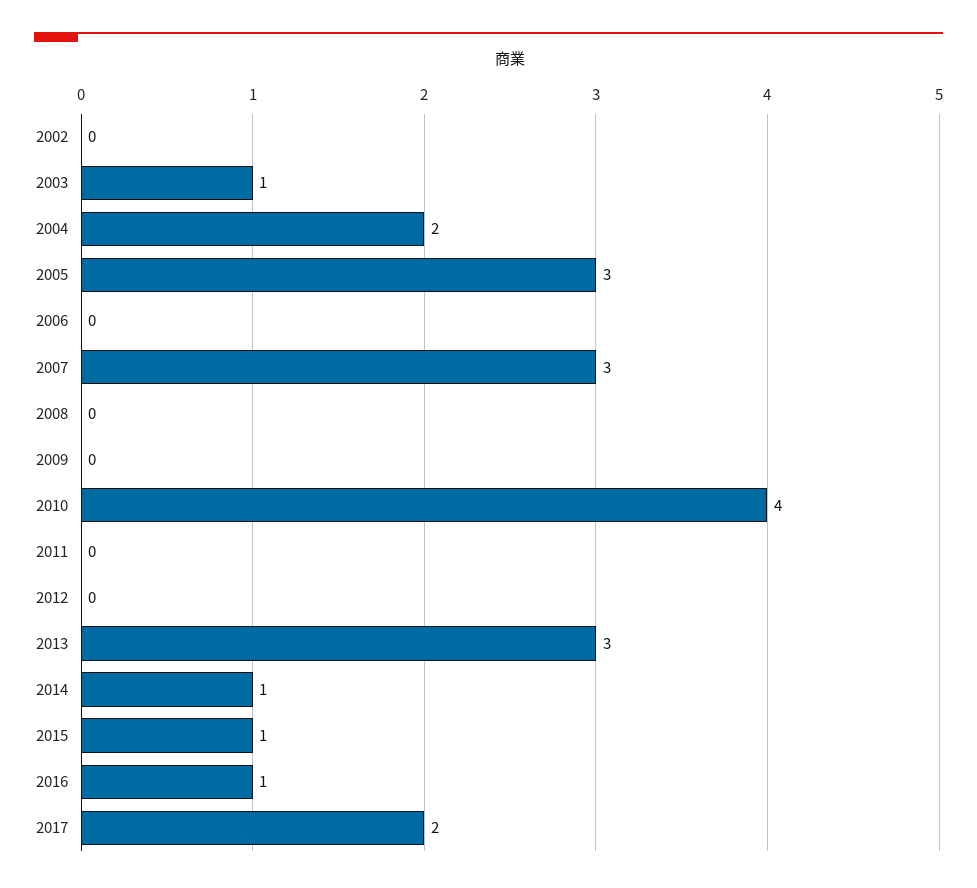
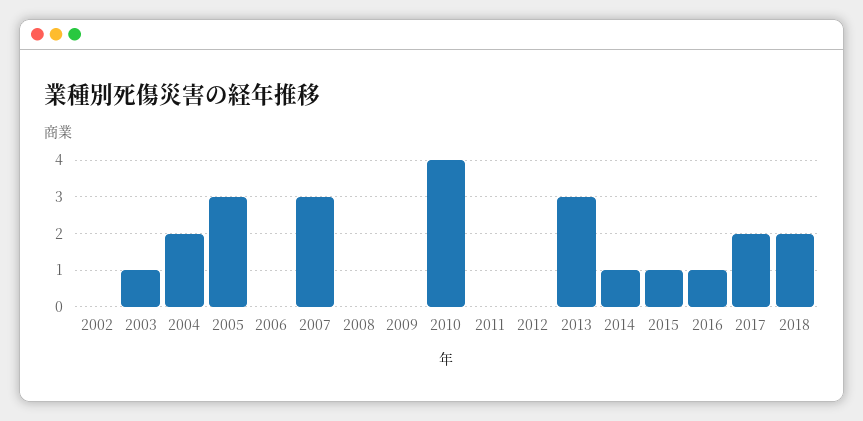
2018: none -> 2

